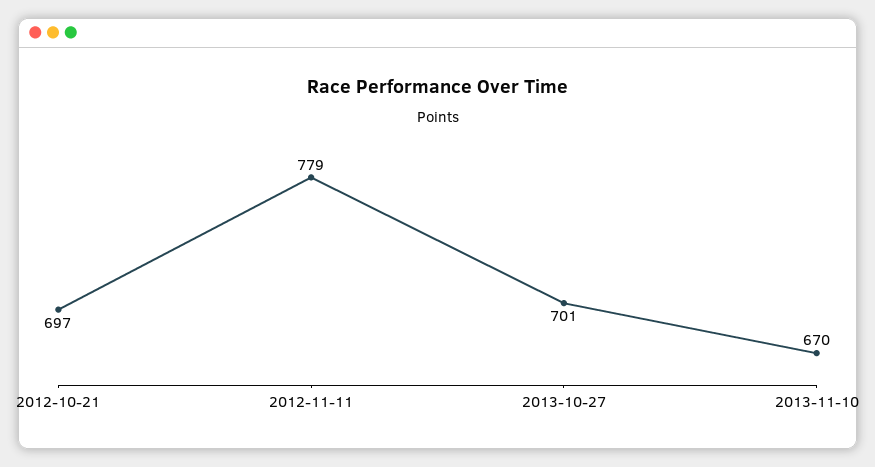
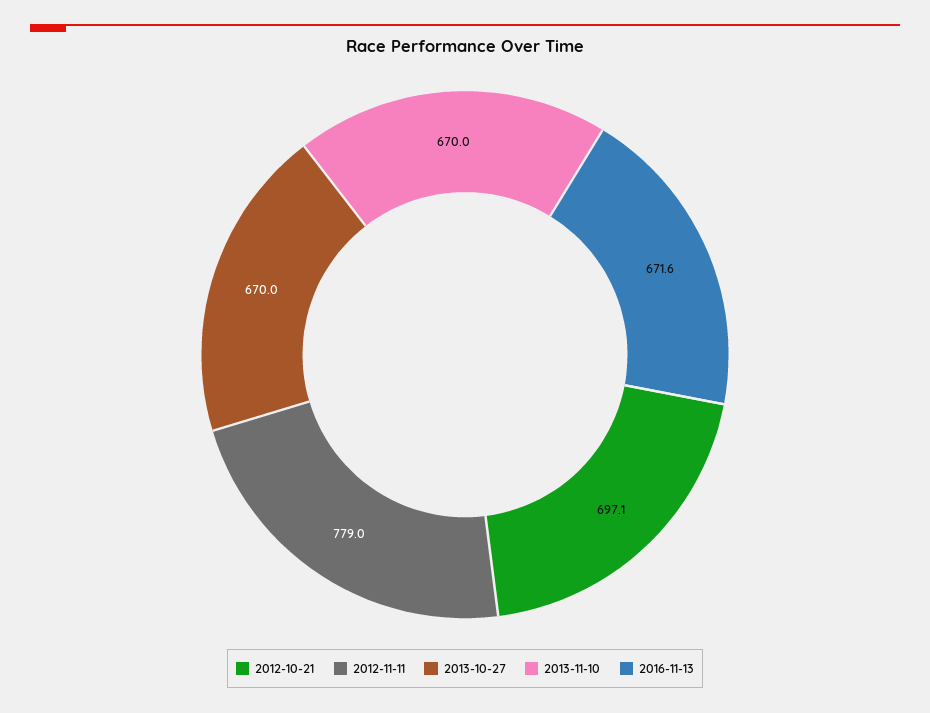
2013-10-27: 701 -> 670
2016-11-13: none -> 671.6

